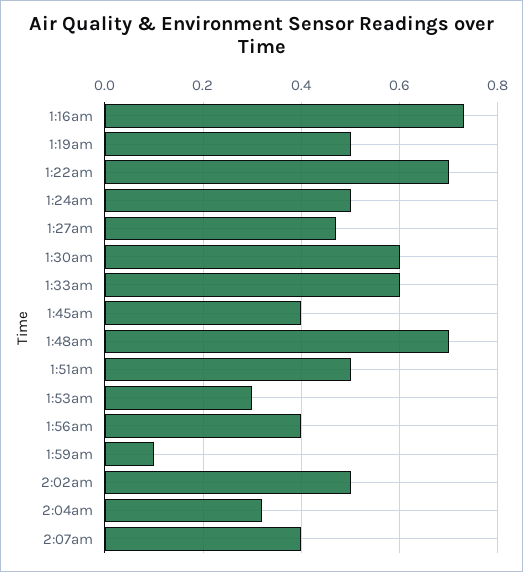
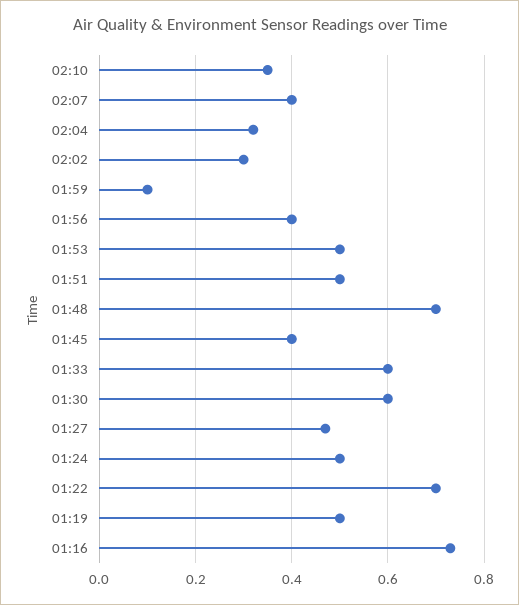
1:53am: 0.3 -> 0.5
2:02am: 0.5 -> 0.3
02:10: none -> 0.35

